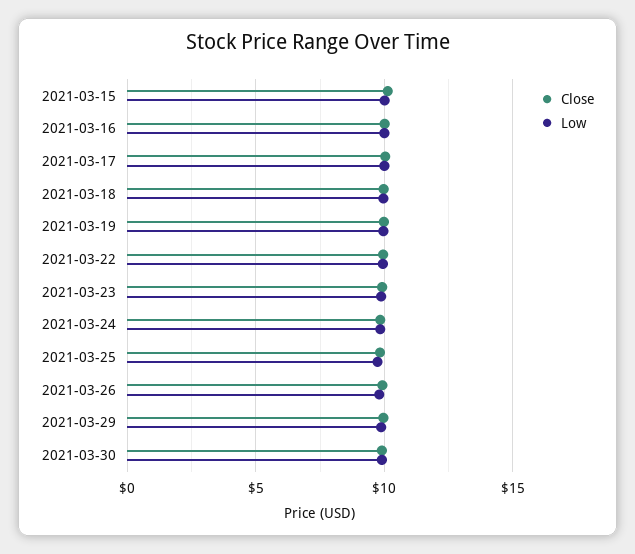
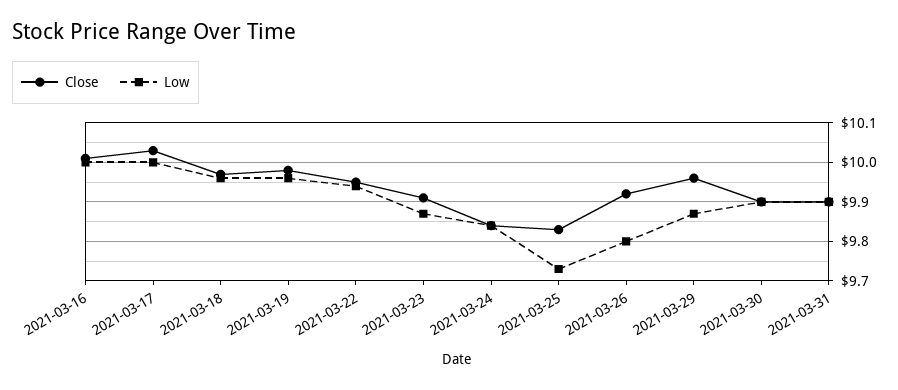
Close, 2021-03-15: 10 -> none
Low, 2021-03-15: 10 -> none
Close, 2021-03-31: none -> 9.9
Low, 2021-03-31: none -> 9.9

